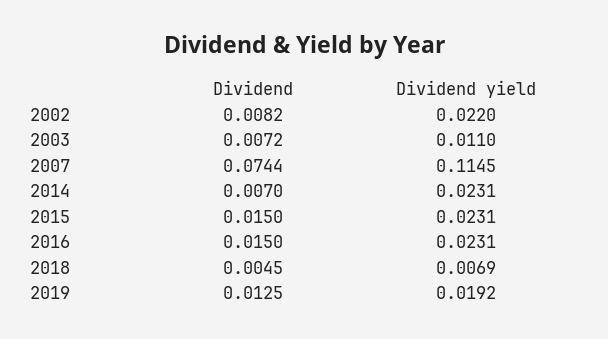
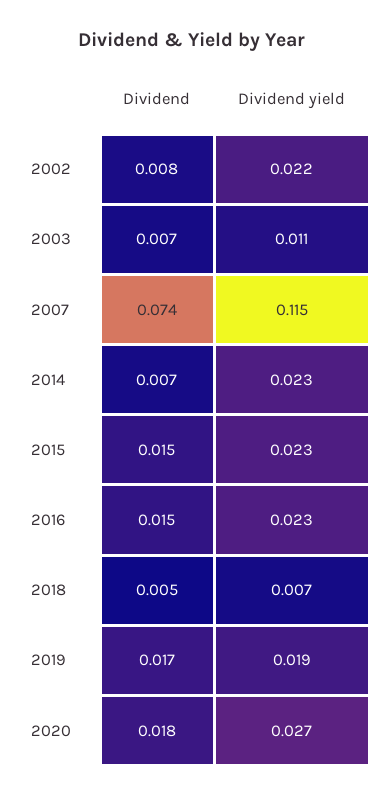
Dividend, 2019: 0.0125 -> 0.017
Dividend, 2020: none -> 0.018
Dividend yield, 2020: none -> 0.027

